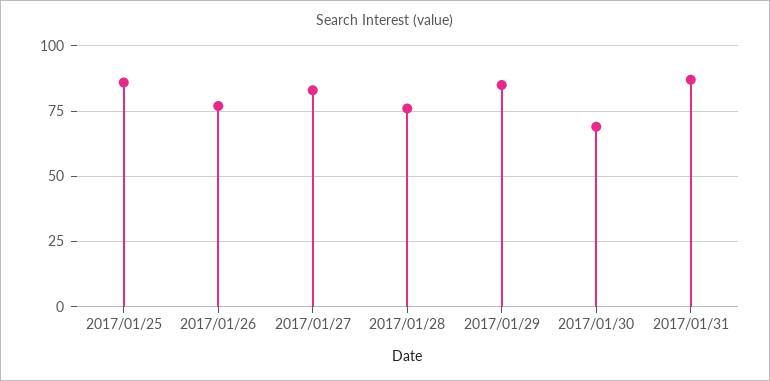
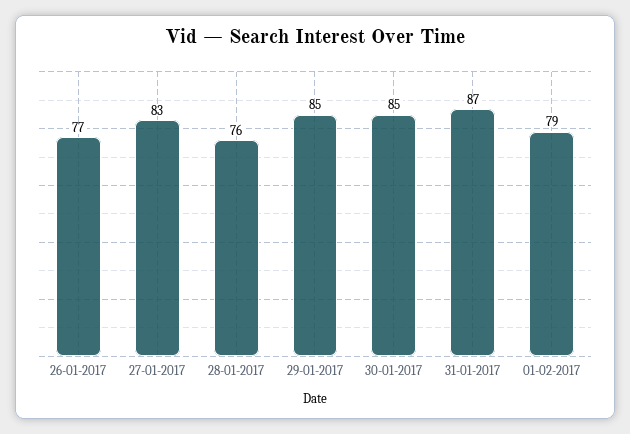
2017/01/25: 85 -> none
2017/01/30: 70 -> 85
01-02-2017: none -> 79

